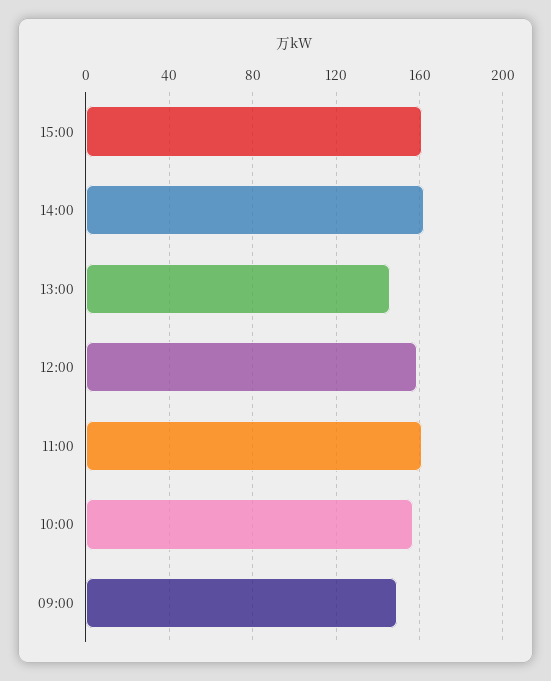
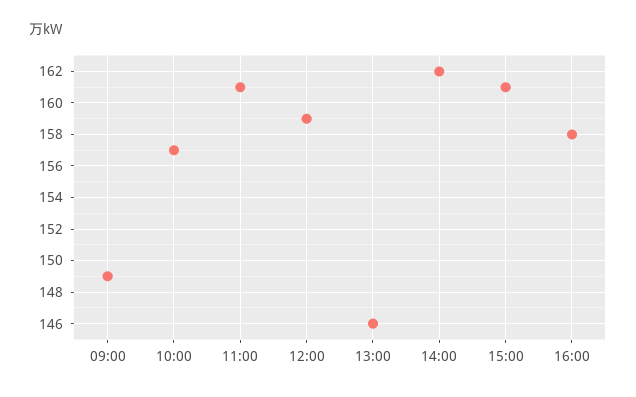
16:00: none -> 158

